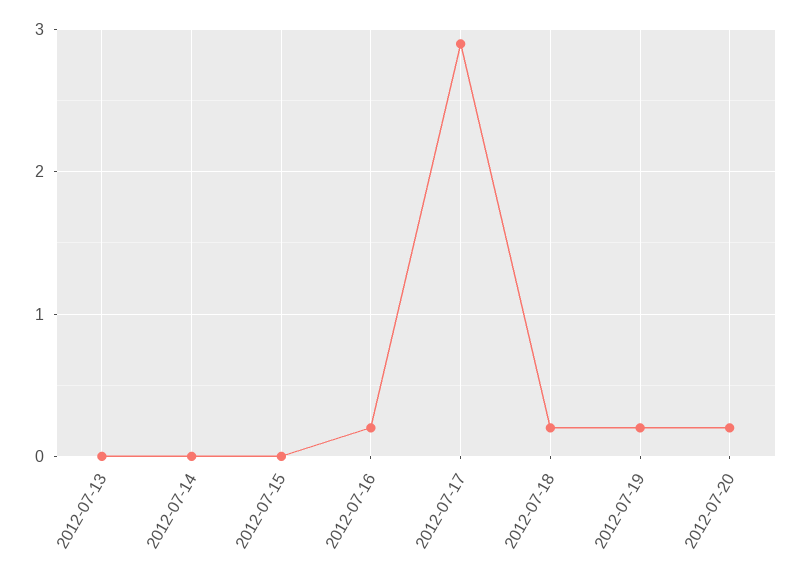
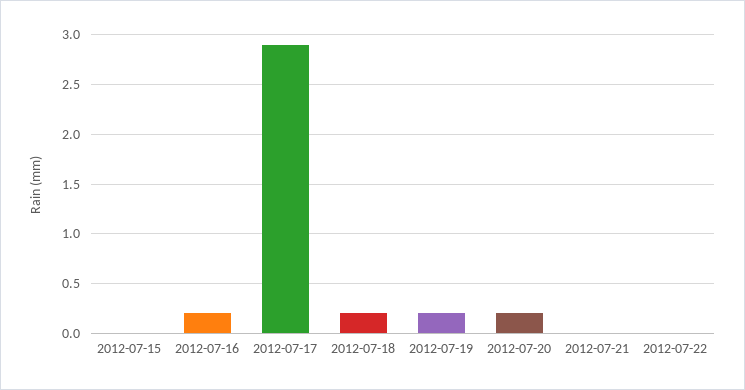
2012-07-13: 0 -> none
2012-07-14: 0 -> none
2012-07-21: none -> 0
2012-07-22: none -> 0

